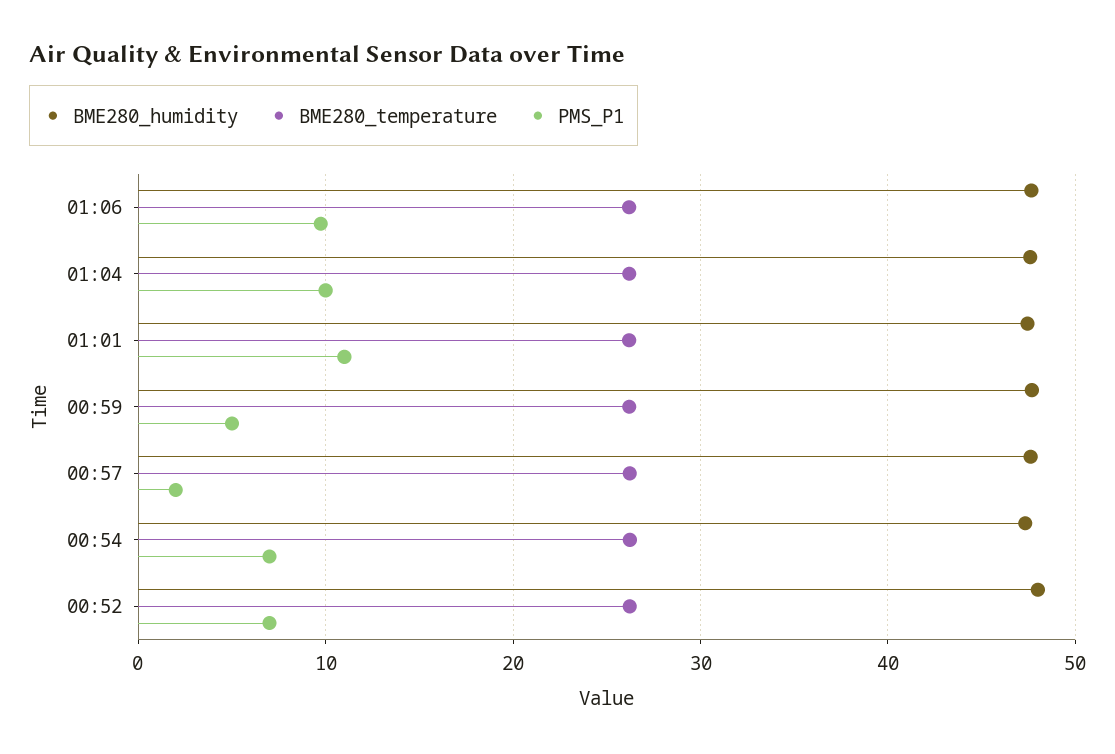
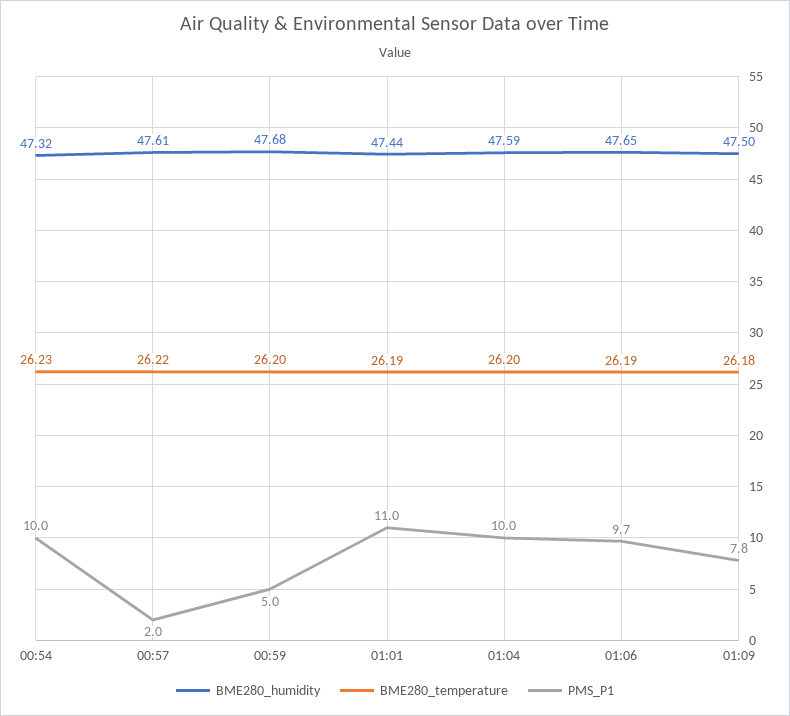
PMS_P1, 00:54: 7 -> 10
BME280_humidity, 00:52: 48 -> none
BME280_temperature, 00:52: 26 -> none
PMS_P1, 00:52: 7 -> none
BME280_humidity, 01:09: none -> 47.5
BME280_temperature, 01:09: none -> 26.18
PMS_P1, 01:09: none -> 7.8

